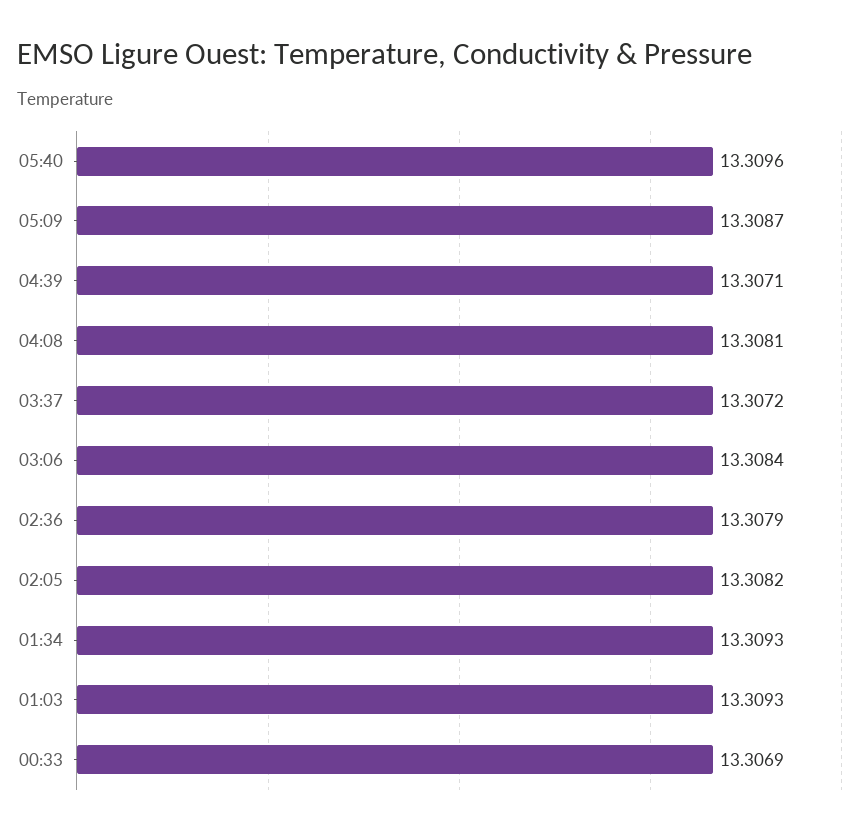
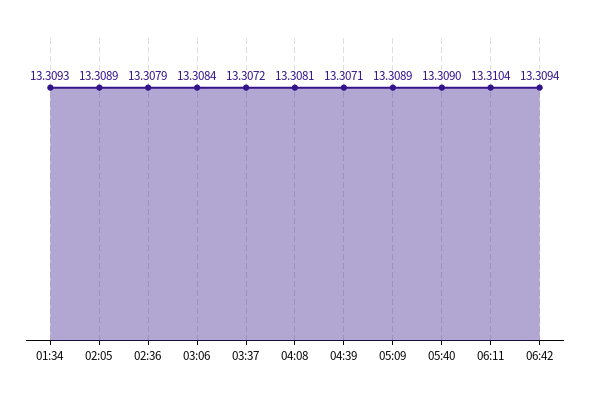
05:40: 13.3096 -> 13.309
05:09: 13.3087 -> 13.3089
02:05: 13.3082 -> 13.3089
01:03: 13.3093 -> none
00:33: 13.3069 -> none
06:11: none -> 13.3104
06:42: none -> 13.3094

